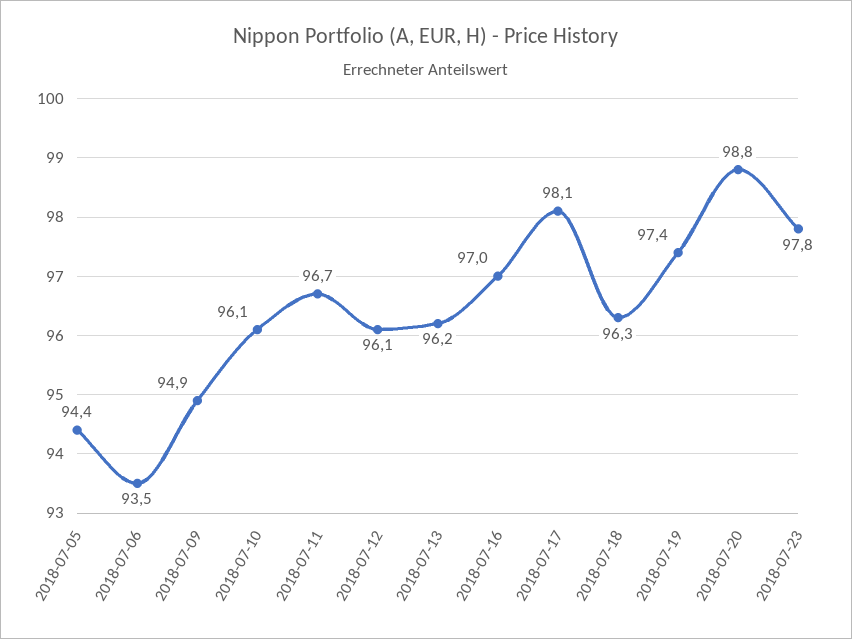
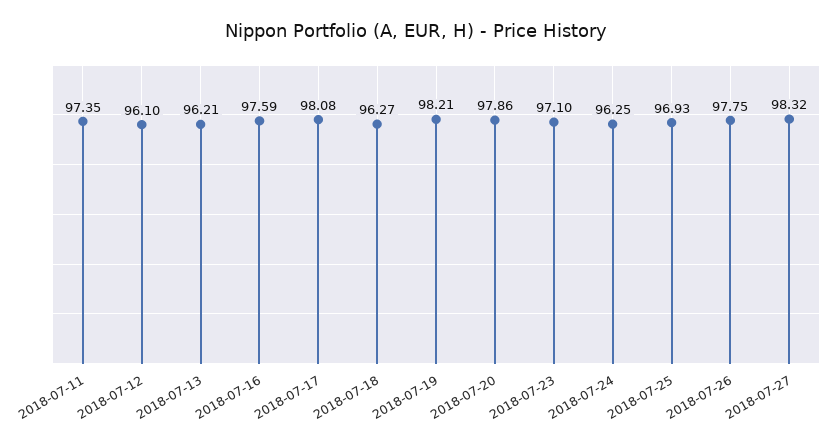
2018-07-05: 94.4 -> none
2018-07-06: 93.5 -> none
2018-07-09: 94.9 -> none
2018-07-10: 96.1 -> none
2018-07-11: 96.7 -> 97.35
2018-07-16: 97 -> 97.59
2018-07-19: 97.4 -> 98.21
2018-07-20: 98.8 -> 97.86
2018-07-23: 97.8 -> 97.1
2018-07-24: none -> 96.25
2018-07-25: none -> 96.93
2018-07-26: none -> 97.75
2018-07-27: none -> 98.32

